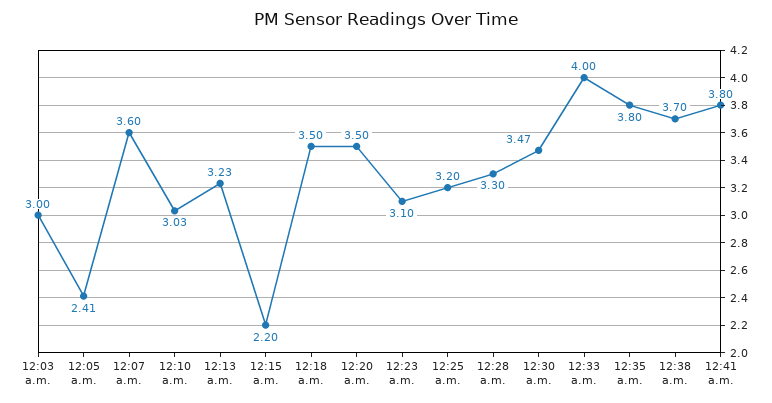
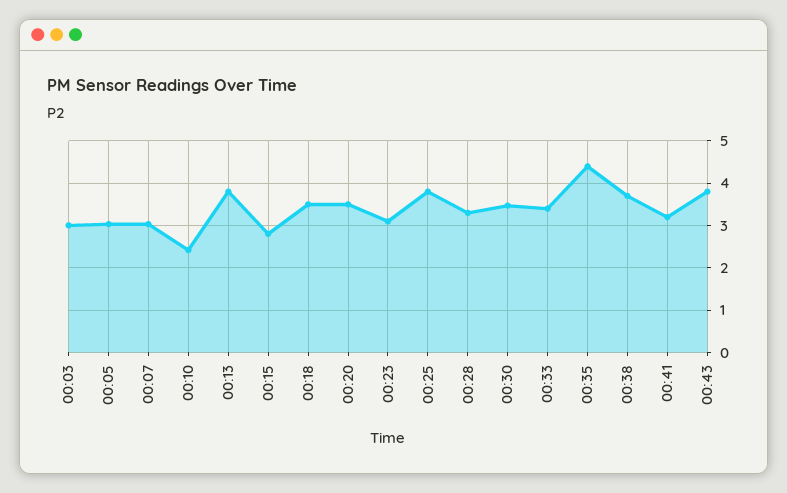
12:05 a.m.: 2.41 -> 3
12:07 a.m.: 3.6 -> 3
12:10 a.m.: 3.03 -> 2.4
12:13 a.m.: 3.23 -> 3.8
12:15 a.m.: 2.2 -> 2.8
12:25 a.m.: 3.2 -> 3.8
12:33 a.m.: 4 -> 3.4
12:35 a.m.: 3.8 -> 4.4
12:41 a.m.: 3.8 -> 3.2
00:43: none -> 3.8

